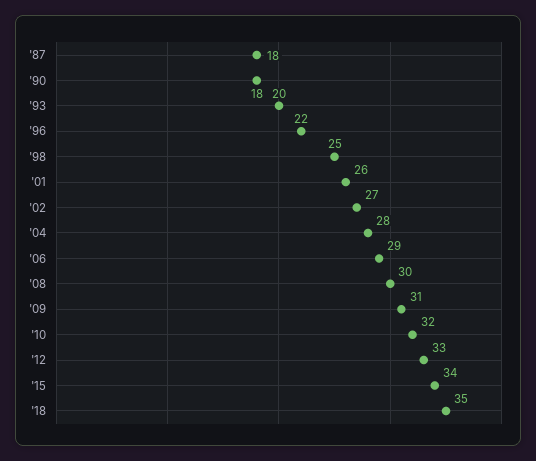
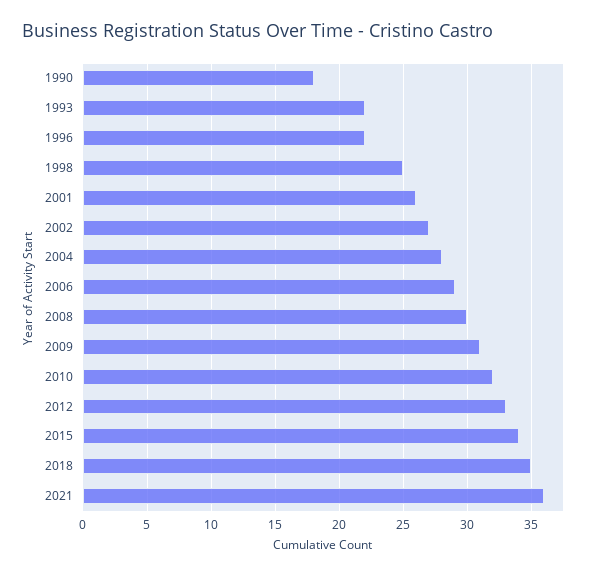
'87: 18 -> none
'93: 20 -> 22
2021: none -> 36

